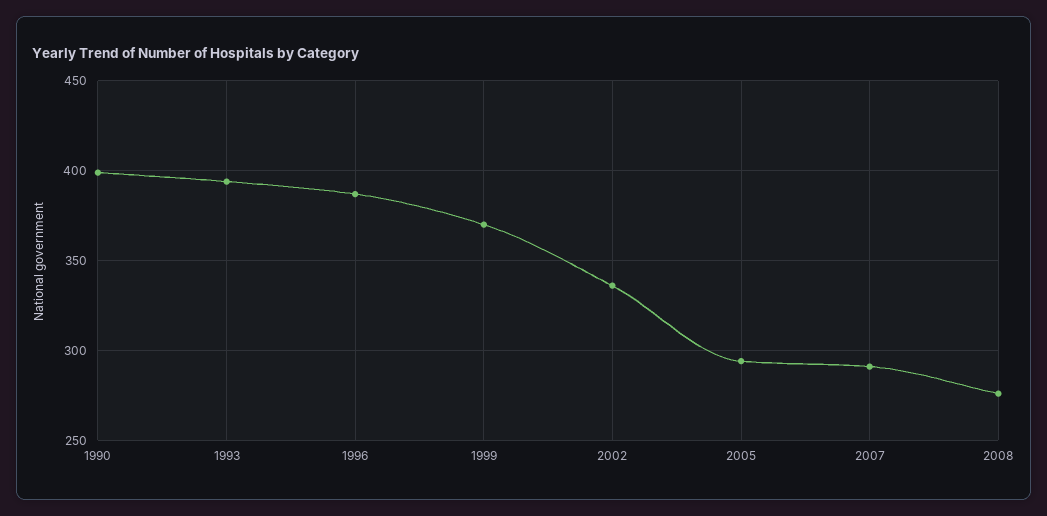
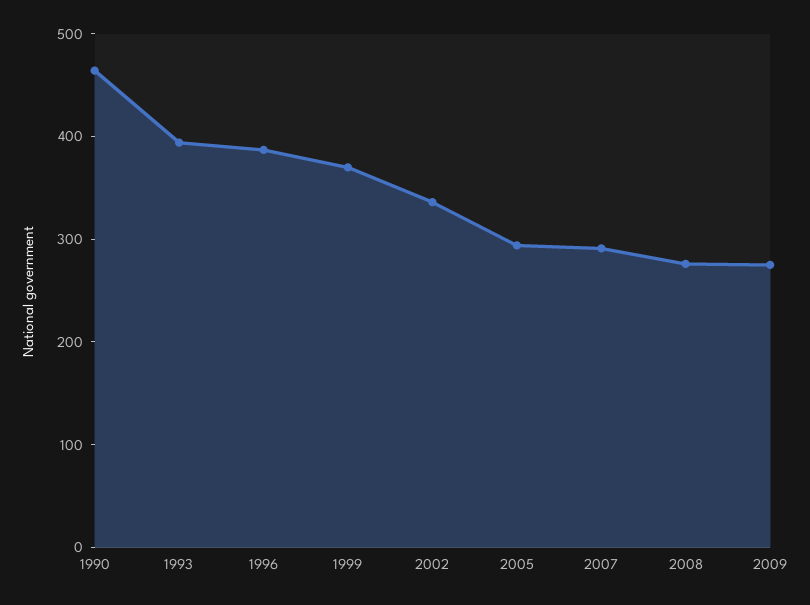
1990: 400 -> 460
2009: none -> 280

